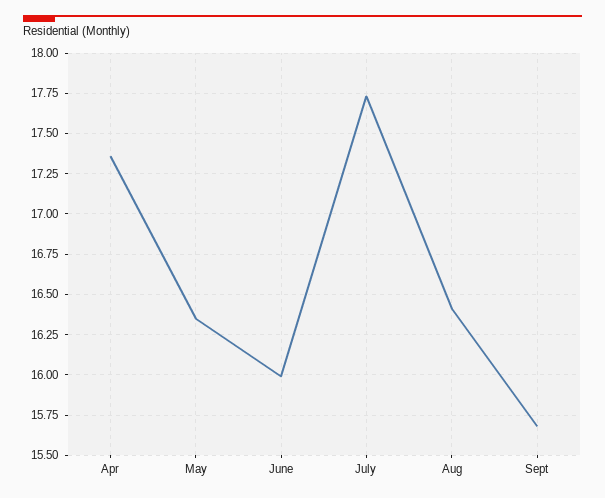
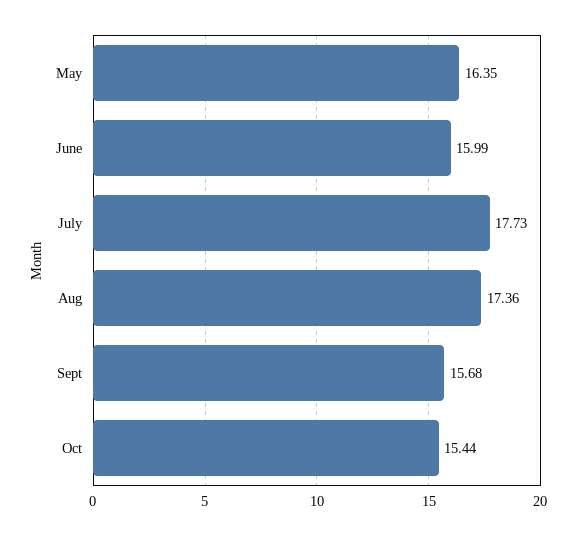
Apr: 17.35 -> none
Aug: 16.4 -> 17.36
Oct: none -> 15.44

